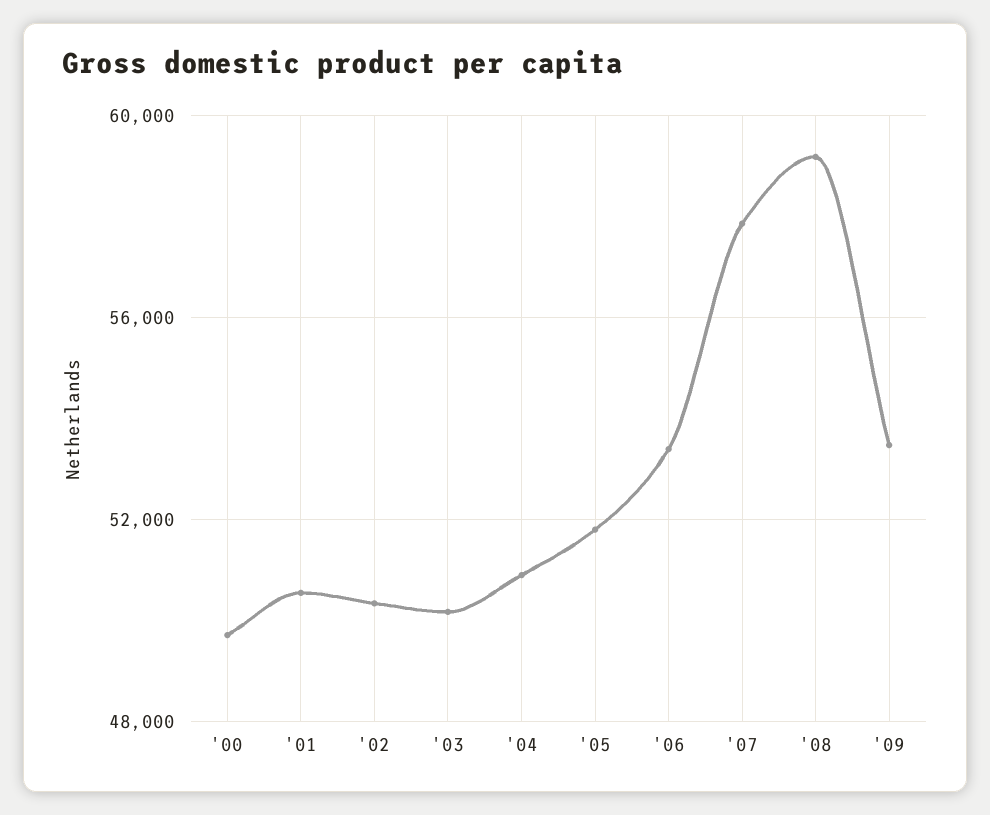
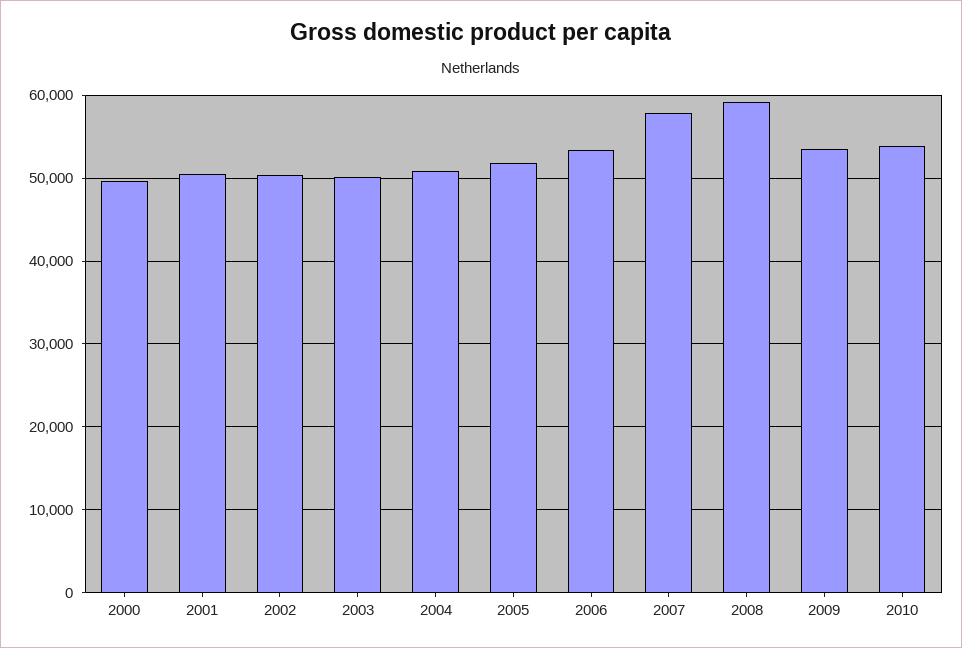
2010: none -> 54000

